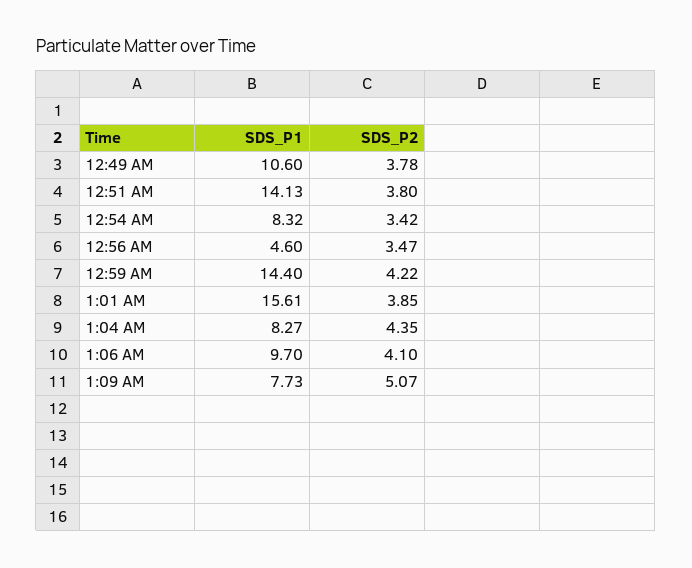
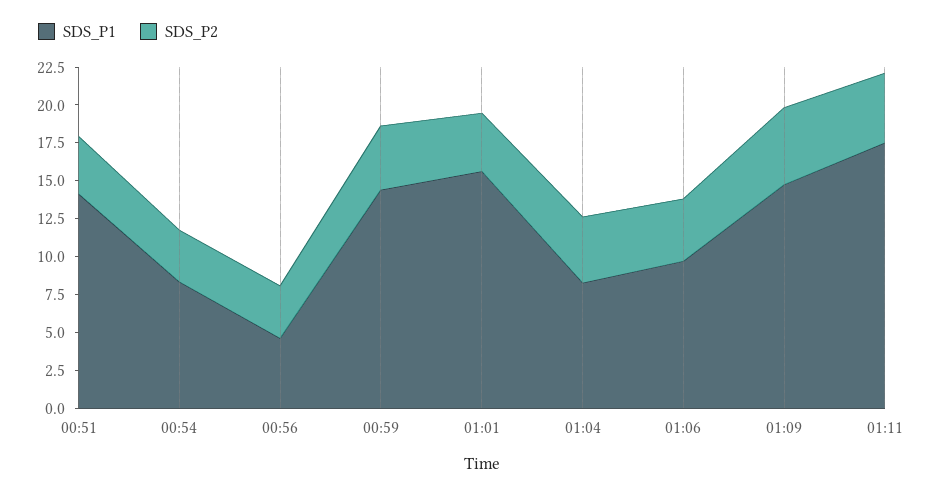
SDS_P1, 12:49 AM: 10.6 -> none
SDS_P2, 12:49 AM: 3.78 -> none
SDS_P1, 1:09 AM: 7.73 -> 15
SDS_P1, 01:11: none -> 17.5
SDS_P2, 01:11: none -> 5

